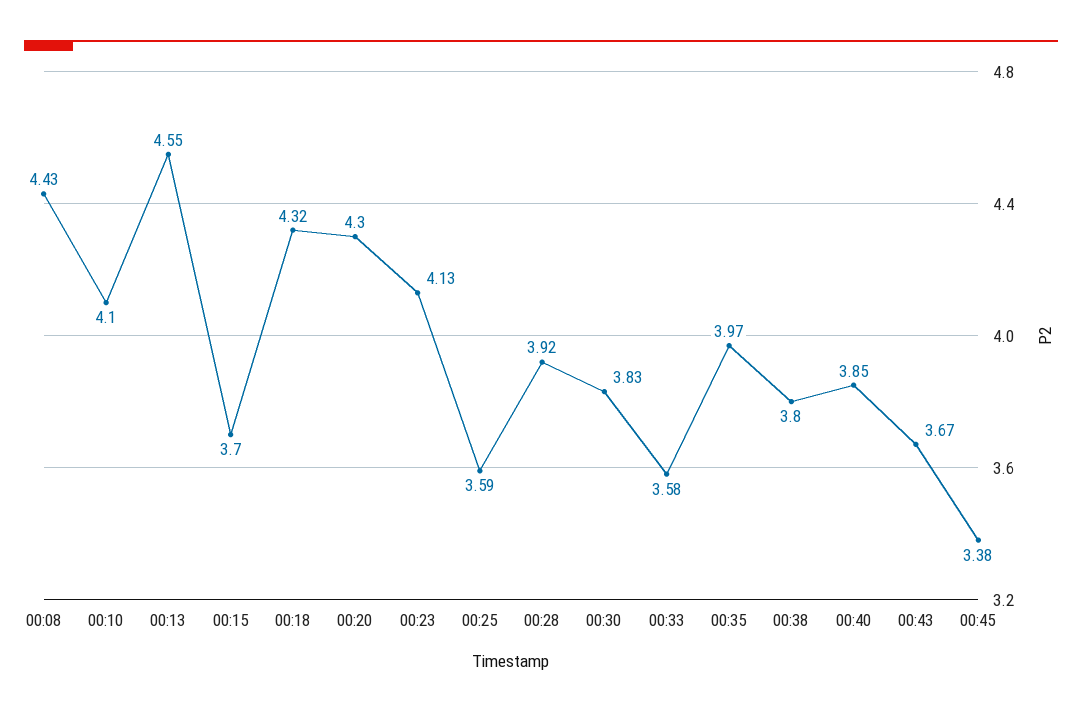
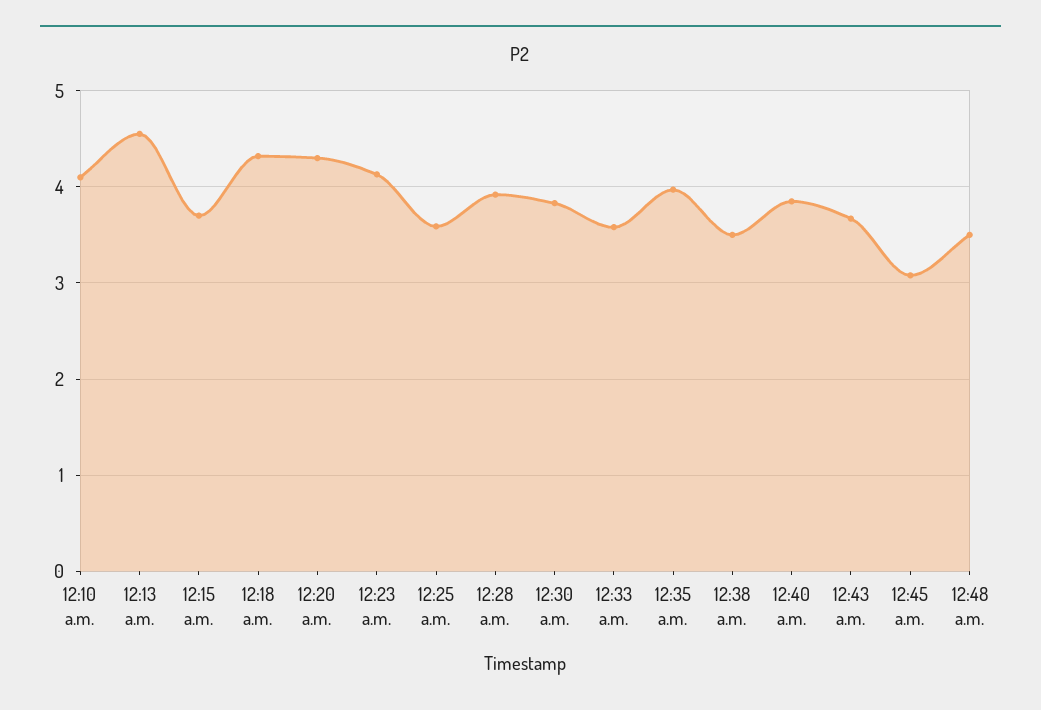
00:08: 4.43 -> none
00:38: 3.8 -> 3.5
00:45: 3.38 -> 3.1
12:48 a.m.: none -> 3.5

